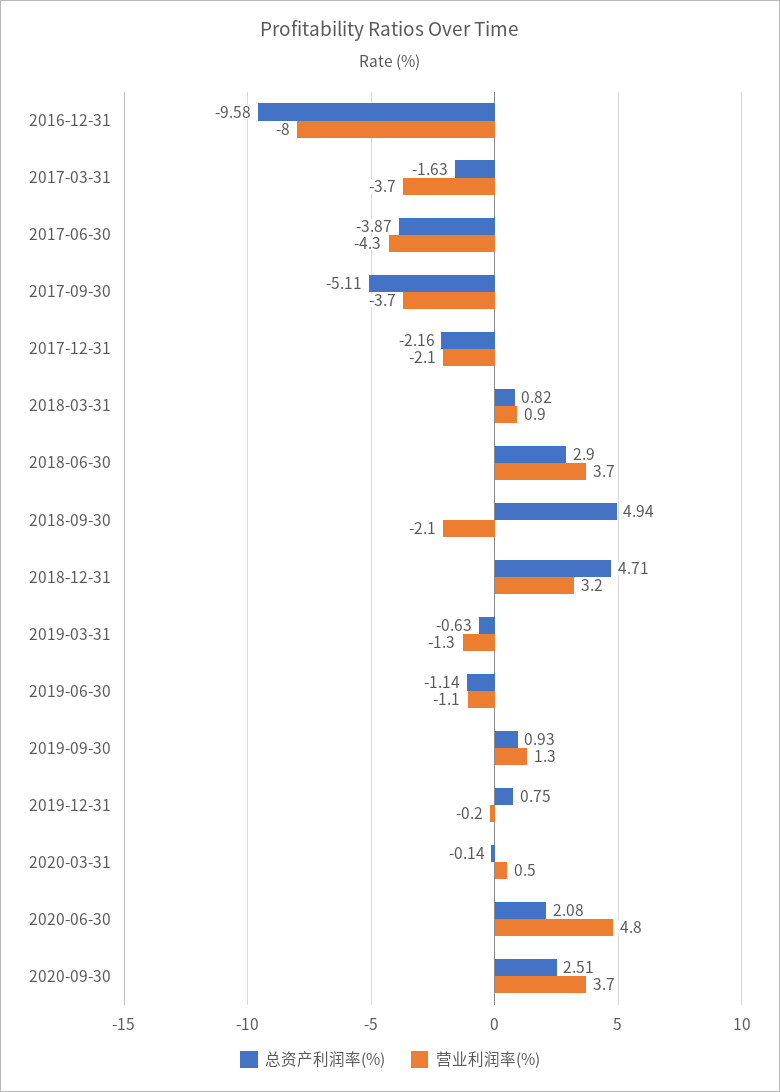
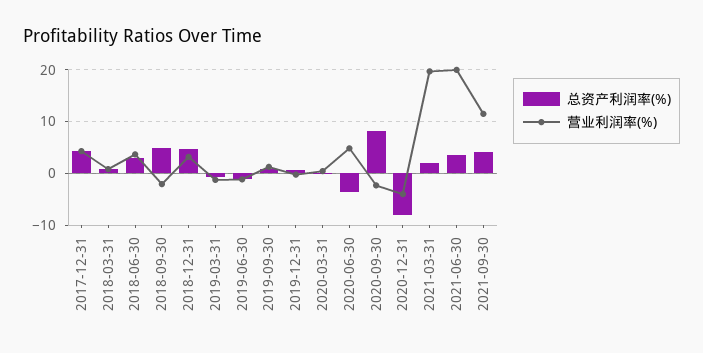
总资产利润率(%), 2016-12-31: -9.58 -> none
营业利润率(%), 2016-12-31: -8 -> none
总资产利润率(%), 2017-03-31: -1.63 -> none
营业利润率(%), 2017-03-31: -3.7 -> none
总资产利润率(%), 2017-06-30: -3.87 -> none
营业利润率(%), 2017-06-30: -4.3 -> none
总资产利润率(%), 2017-09-30: -5.11 -> none
营业利润率(%), 2017-09-30: -3.7 -> none
总资产利润率(%), 2017-12-31: -2.16 -> 4
营业利润率(%), 2017-12-31: -2.1 -> 4
总资产利润率(%), 2020-06-30: 2.08 -> -4
总资产利润率(%), 2020-09-30: 2.51 -> 8
营业利润率(%), 2020-09-30: 3.7 -> -2
总资产利润率(%), 2020-12-31: none -> -8
营业利润率(%), 2020-12-31: none -> -4
总资产利润率(%), 2021-03-31: none -> 2
营业利润率(%), 2021-03-31: none -> 20
总资产利润率(%), 2021-06-30: none -> 4
营业利润率(%), 2021-06-30: none -> 20
总资产利润率(%), 2021-09-30: none -> 4
营业利润率(%), 2021-09-30: none -> 12

